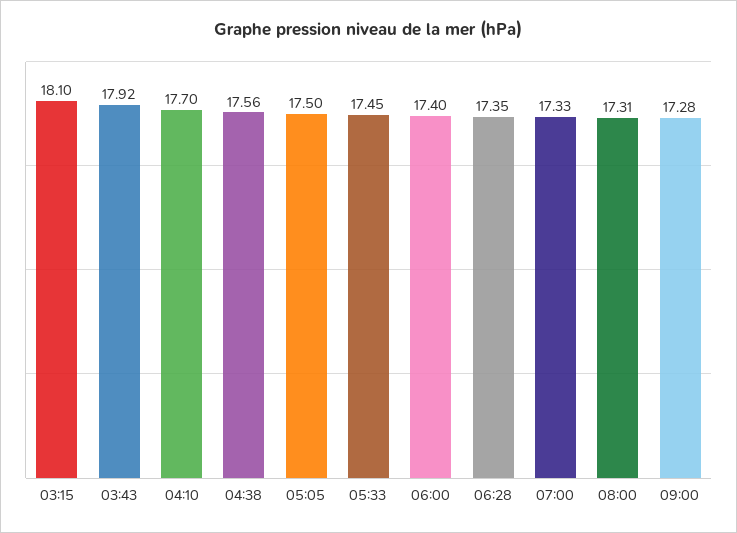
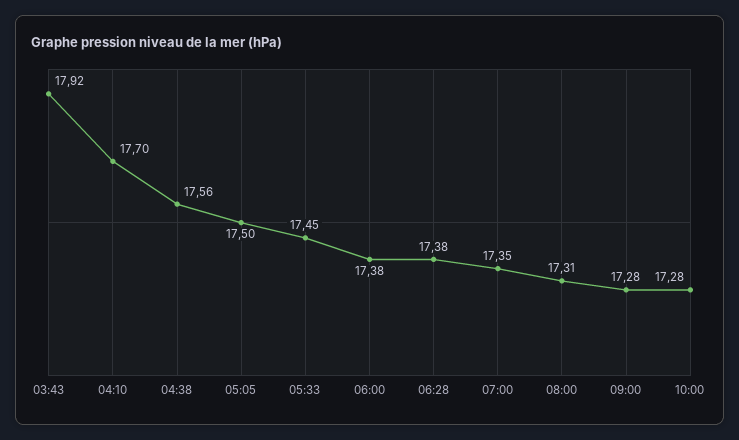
03:15: 18.1 -> none
06:00: 17.4 -> 17.38
06:28: 17.35 -> 17.38
07:00: 17.33 -> 17.35
10:00: none -> 17.28

